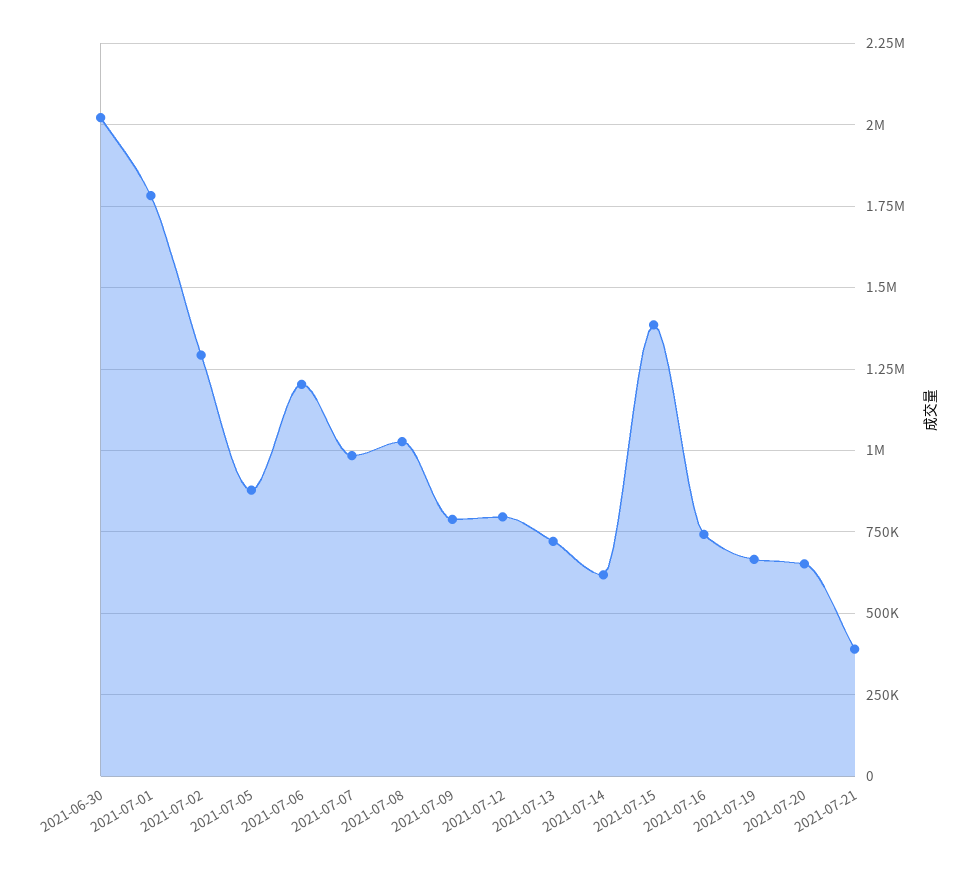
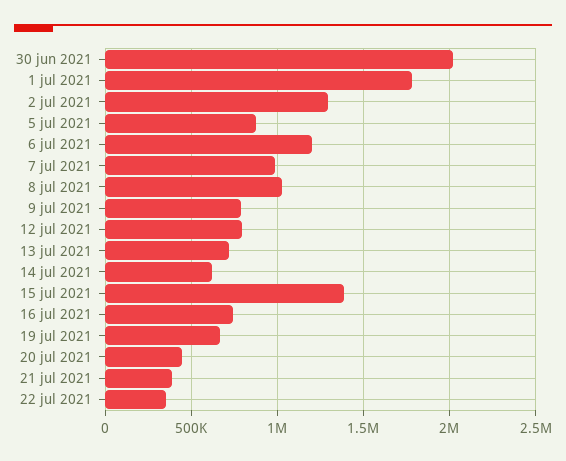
2021-07-20: 650000 -> 450000
22 jul 2021: none -> 350000

